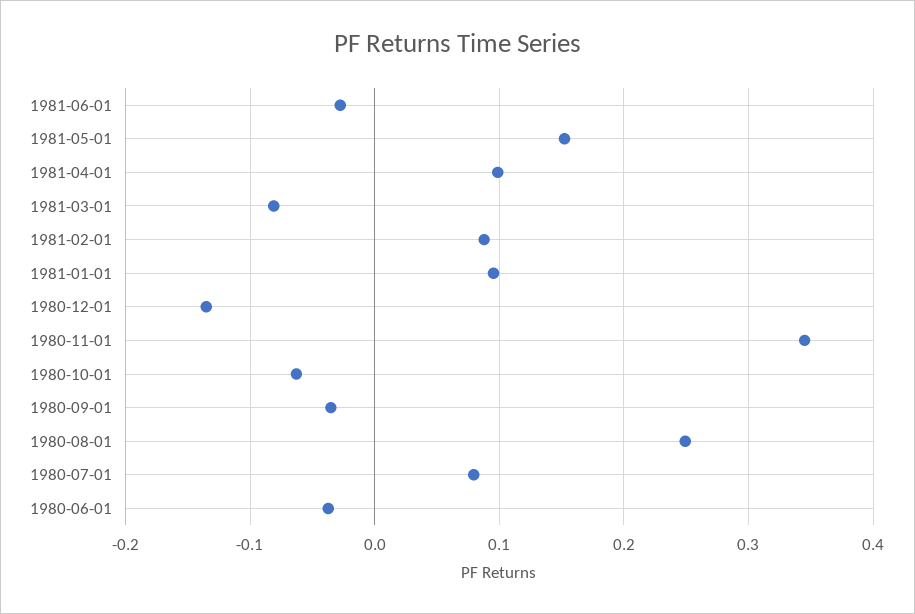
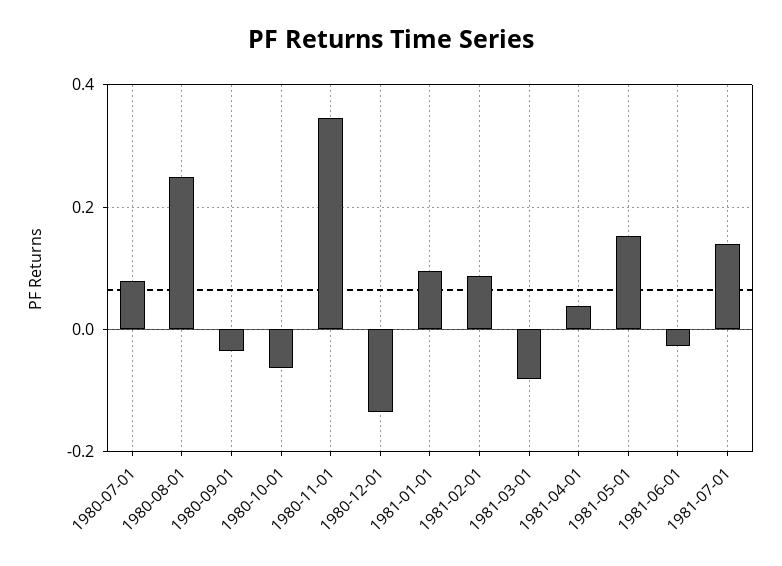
1981-04-01: 0.1 -> 0.04
1980-06-01: -0.04 -> none
1981-07-01: none -> 0.14

